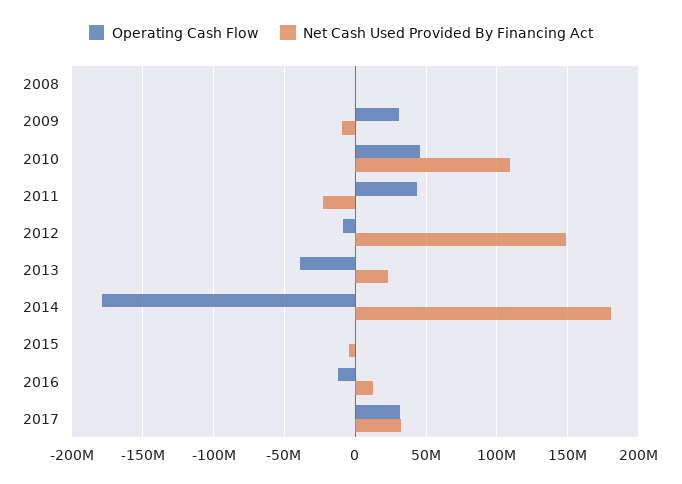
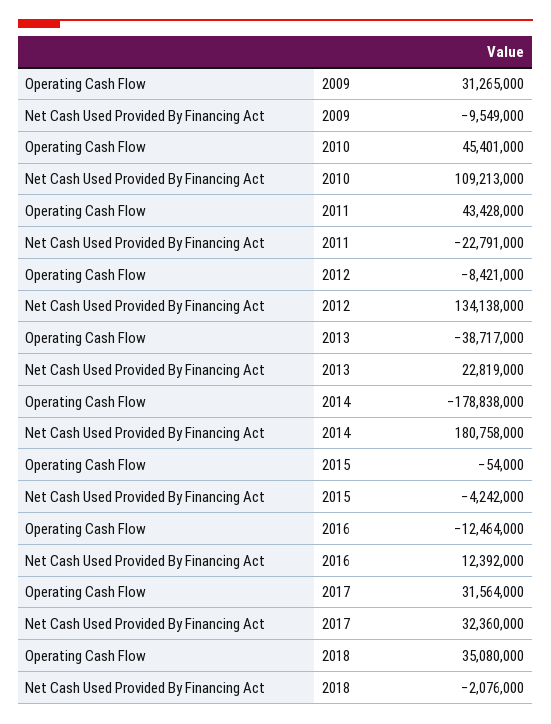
Operating Cash Flow, 2008: 0 -> none
Net Cash Used Provided By Financing Act, 2008: 0 -> none
Net Cash Used Provided By Financing Act, 2012: 150000000 -> 134138000
Operating Cash Flow, 2018: none -> 35080000
Net Cash Used Provided By Financing Act, 2018: none -> -2076000

